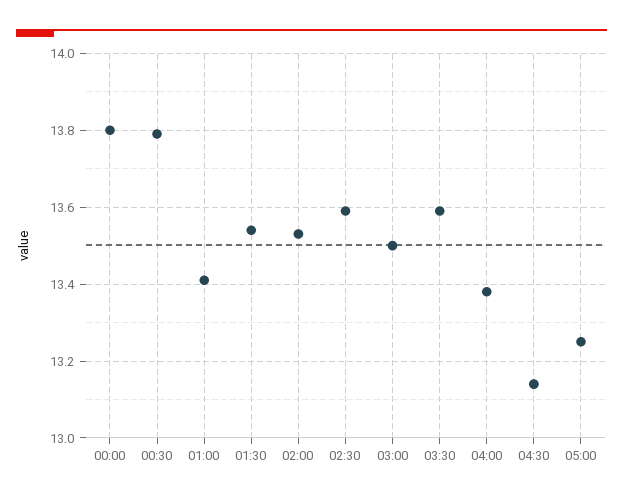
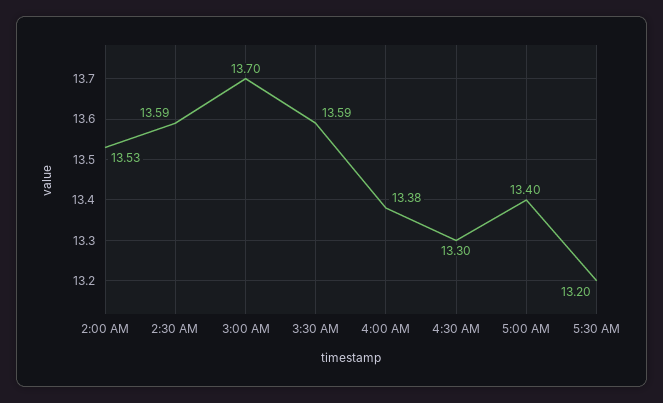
00:00: 13.8 -> none
00:30: 13.8 -> none
01:00: 13.4 -> none
01:30: 13.55 -> none
03:00: 13.5 -> 13.7
04:30: 13.15 -> 13.3
05:00: 13.25 -> 13.4
5:30 AM: none -> 13.2

